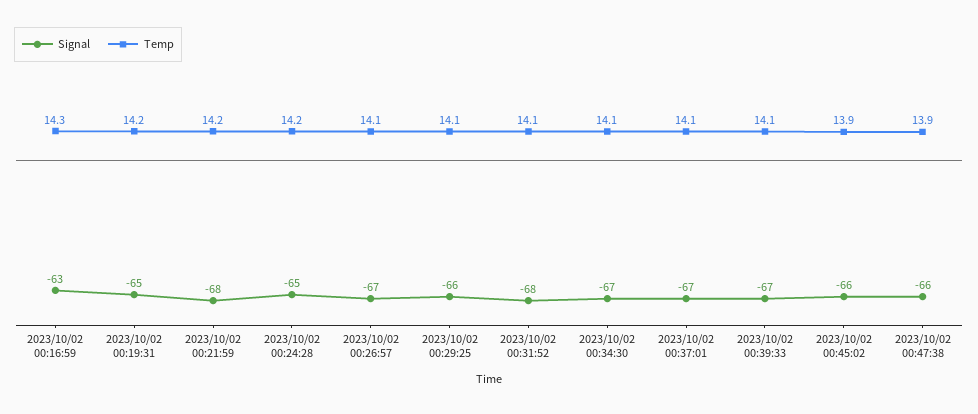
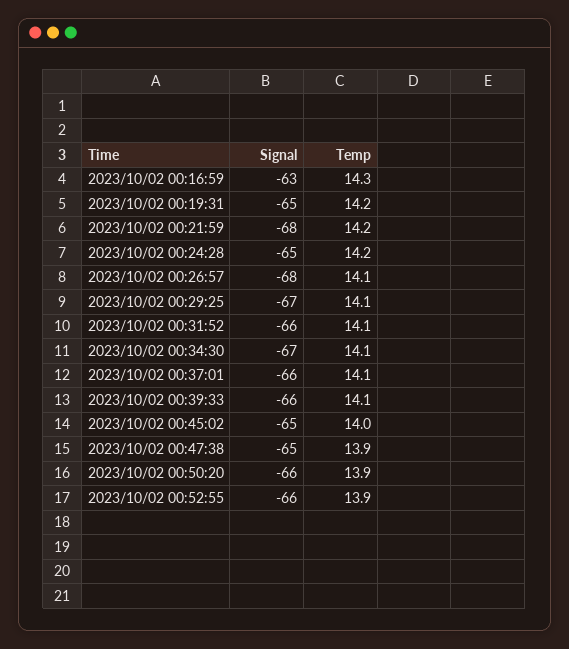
Signal, 2023/10/02 00:26:57: -67 -> -68
Signal, 2023/10/02 00:29:25: -66 -> -67
Signal, 2023/10/02 00:31:52: -68 -> -66
Signal, 2023/10/02 00:37:01: -67 -> -66
Signal, 2023/10/02 00:39:33: -67 -> -66
Signal, 2023/10/02 00:45:02: -66 -> -65
Temp, 2023/10/02 00:45:02: 13.9 -> 14
Signal, 2023/10/02 00:47:38: -66 -> -65
Signal, 2023/10/02 00:50:20: none -> -66
Temp, 2023/10/02 00:50:20: none -> 13.9
Signal, 2023/10/02 00:52:55: none -> -66
Temp, 2023/10/02 00:52:55: none -> 13.9

